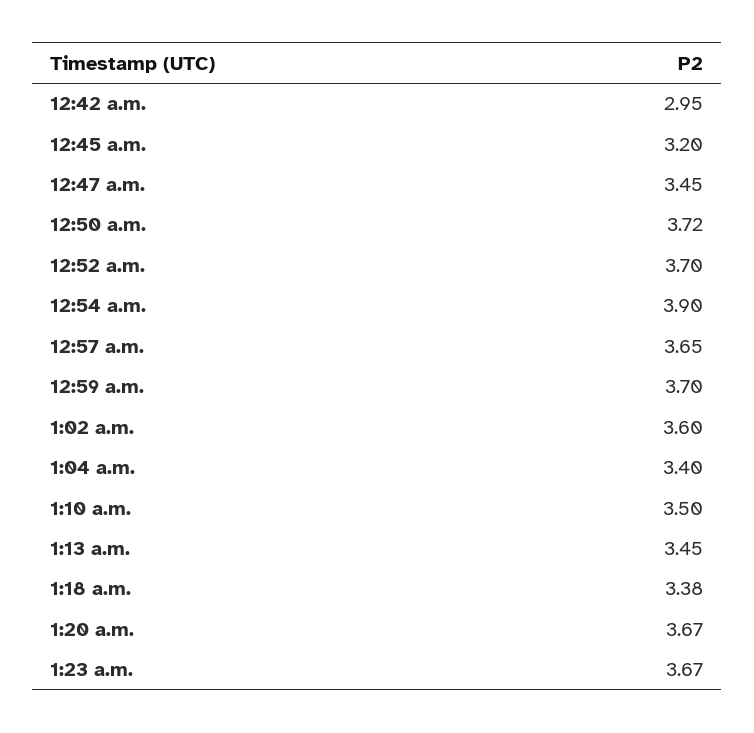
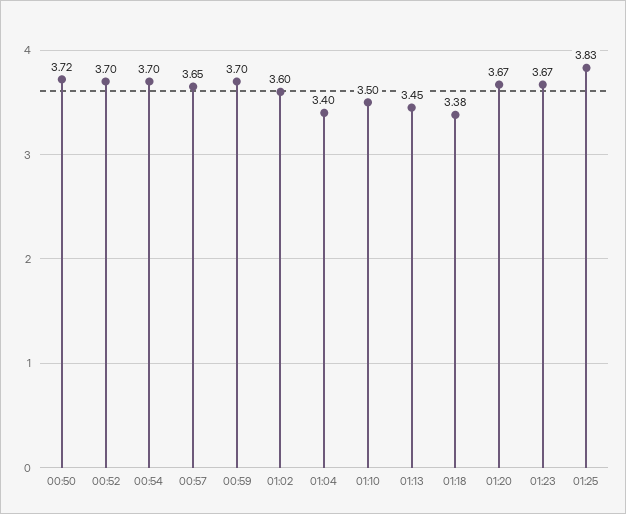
12:42 a.m.: 2.95 -> none
12:45 a.m.: 3.2 -> none
12:47 a.m.: 3.45 -> none
12:54 a.m.: 3.9 -> 3.7
01:25: none -> 3.83

